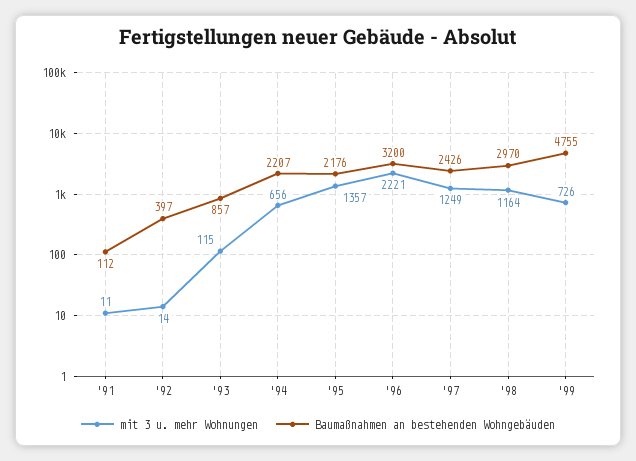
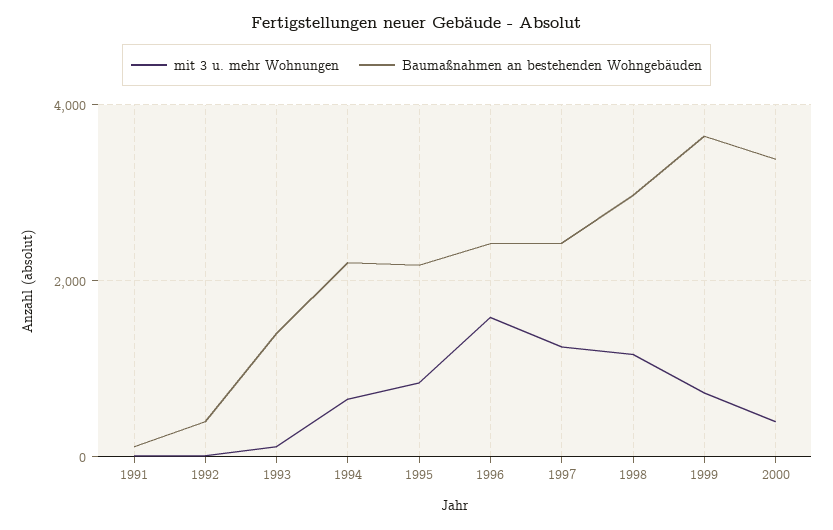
Baumaßnahmen an bestehenden Wohngebäuden, '93: 857 -> 1400
mit 3 u. mehr Wohnungen, '95: 1357 -> 800
mit 3 u. mehr Wohnungen, '96: 2221 -> 1600
Baumaßnahmen an bestehenden Wohngebäuden, '96: 3200 -> 2400
Baumaßnahmen an bestehenden Wohngebäuden, '99: 4755 -> 3600
mit 3 u. mehr Wohnungen, 2000: none -> 400
Baumaßnahmen an bestehenden Wohngebäuden, 2000: none -> 3400

